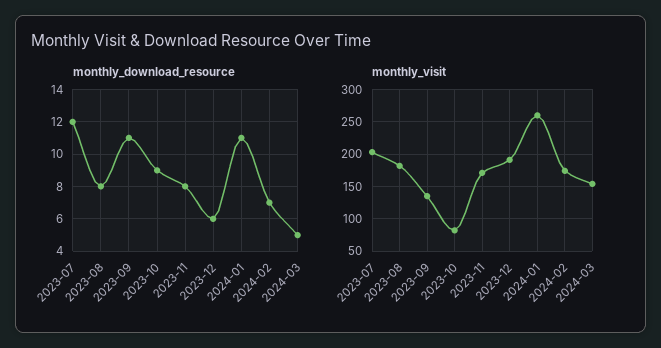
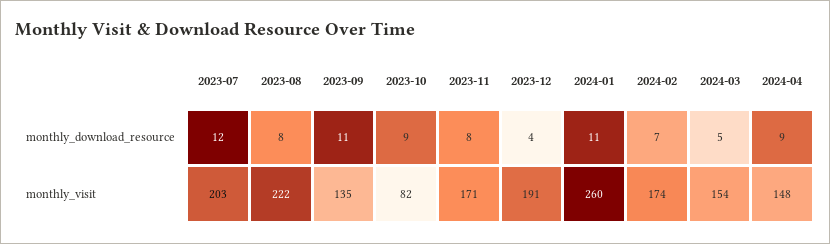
monthly_download_resource, 2023-12: 6 -> 4
monthly_visit, 2023-08: 180 -> 222
monthly_download_resource, 2024-04: none -> 9
monthly_visit, 2024-04: none -> 148

